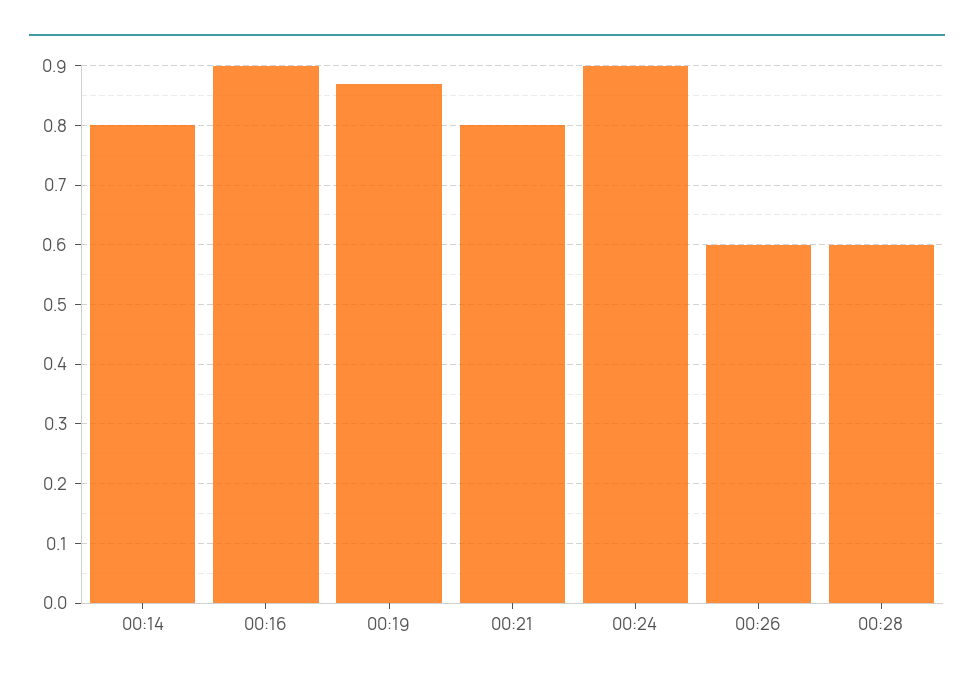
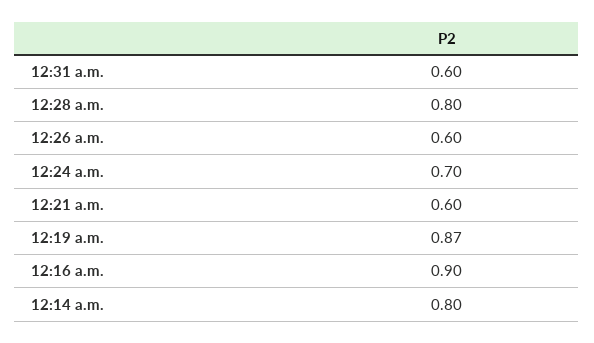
00:21: 0.8 -> 0.6
00:24: 0.9 -> 0.7
00:28: 0.6 -> 0.8
12:31 a.m.: none -> 0.6

